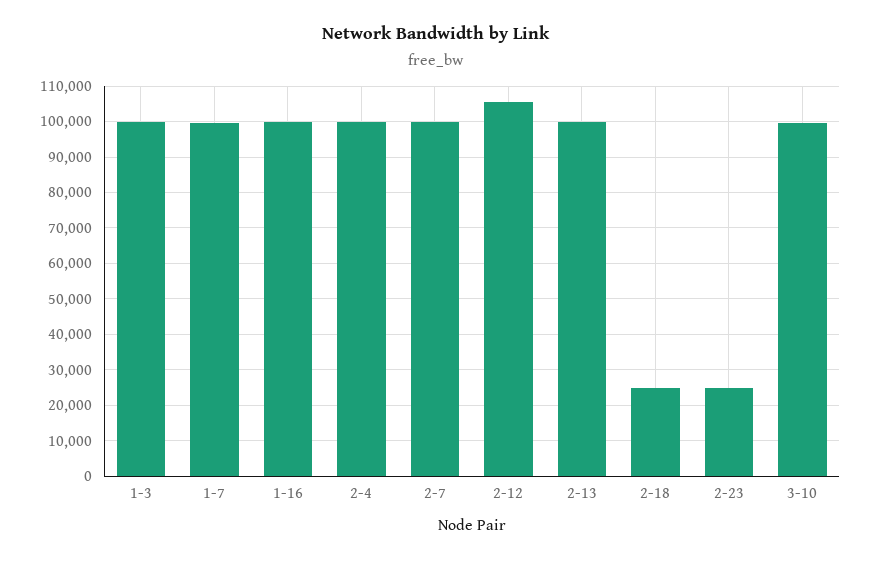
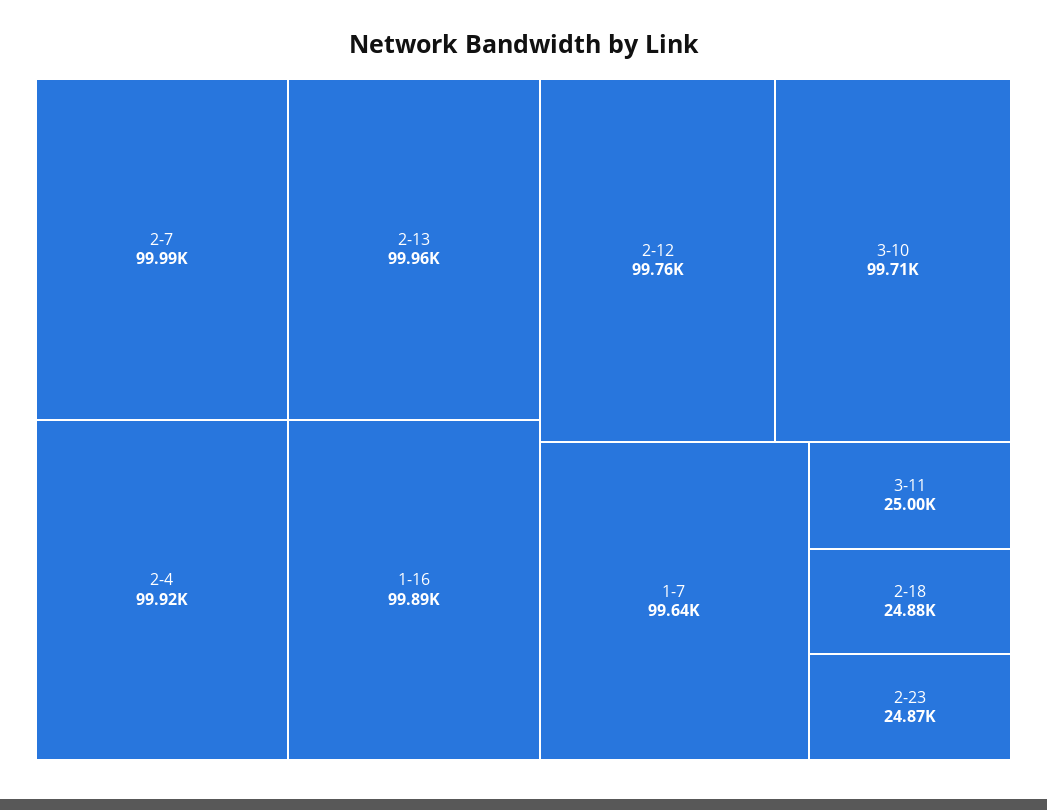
1-3: 100000 -> none
2-12: 106000 -> 99760
3-11: none -> 25000

